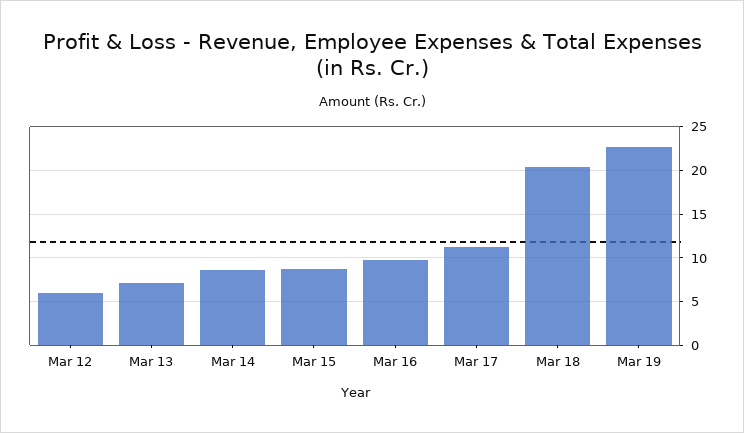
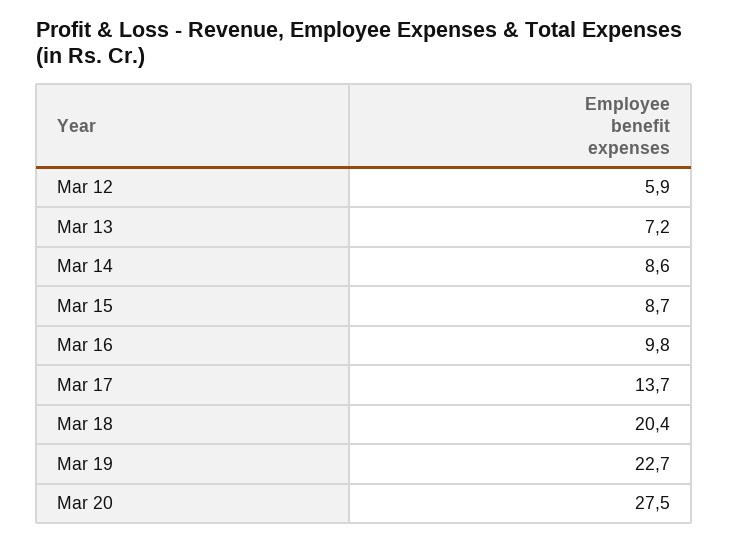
Mar 17: 11 -> 13.7
Mar 20: none -> 27.5

